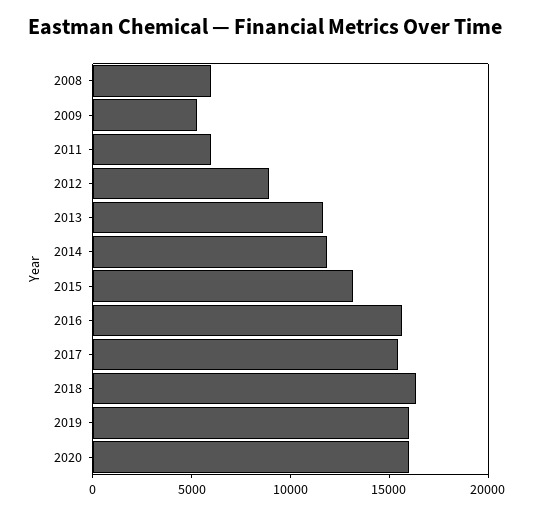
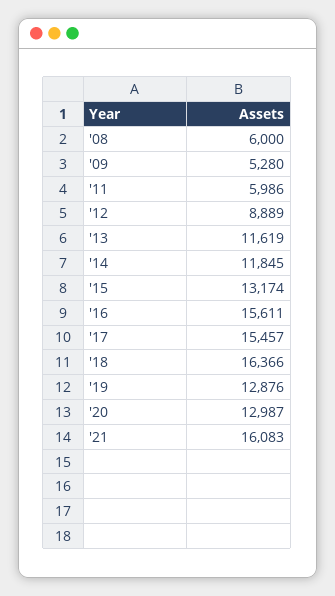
2019: 16000 -> 12876
2020: 16000 -> 12987
'21: none -> 16083

